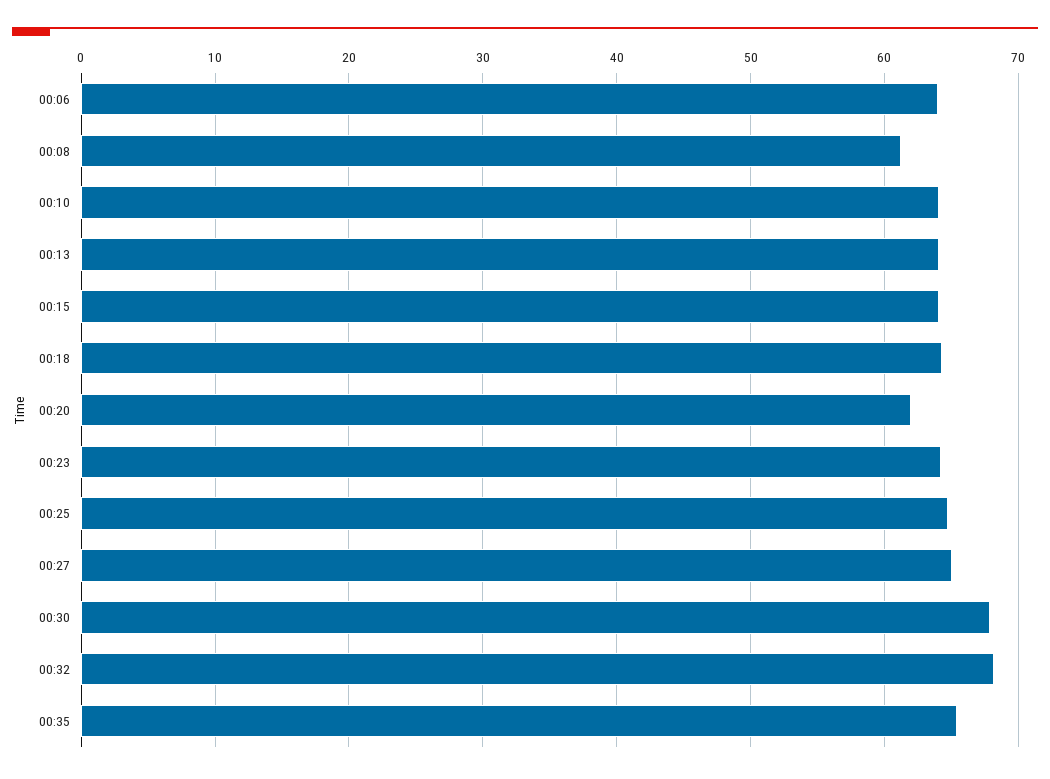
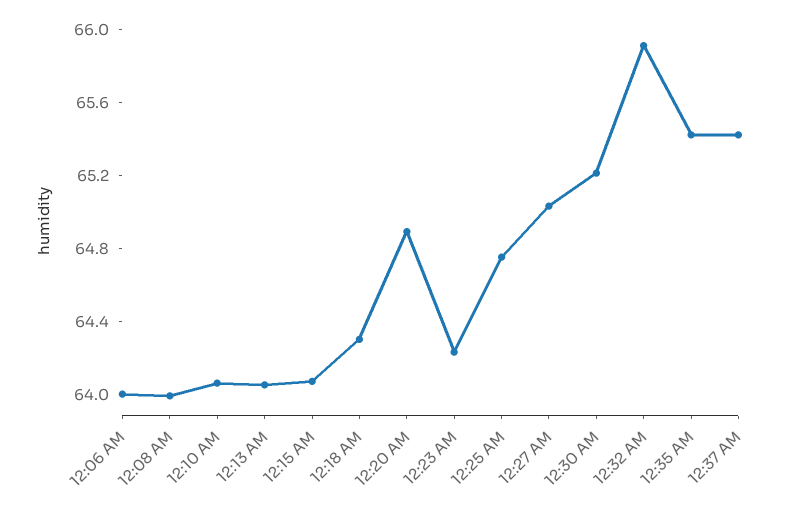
00:08: 61 -> 64
00:20: 62 -> 64.9
00:30: 68 -> 65.2
00:32: 68 -> 65.9
12:37 AM: none -> 65.4

